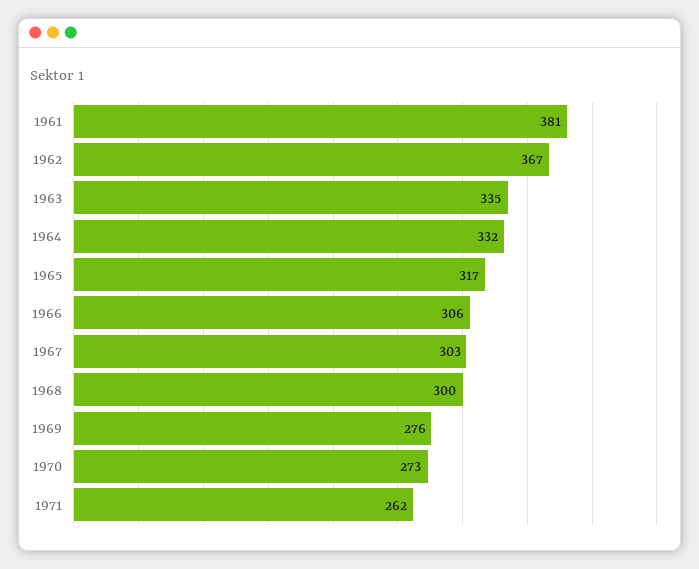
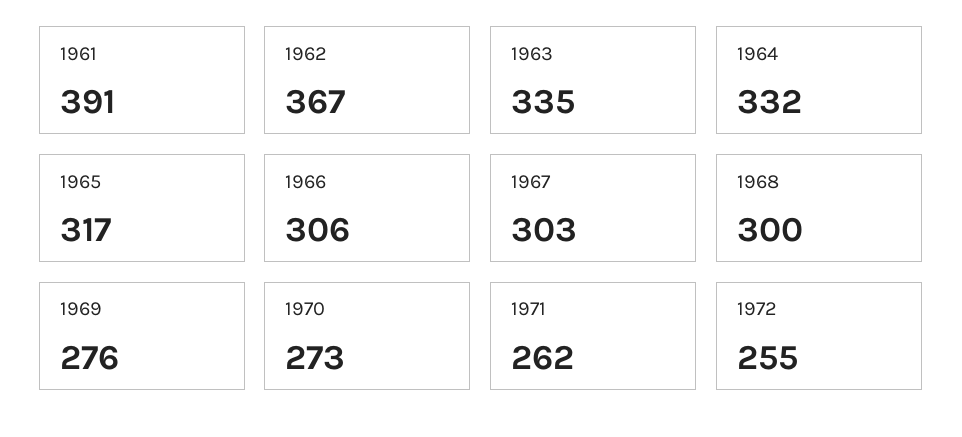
1961: 381 -> 391
1972: none -> 255

